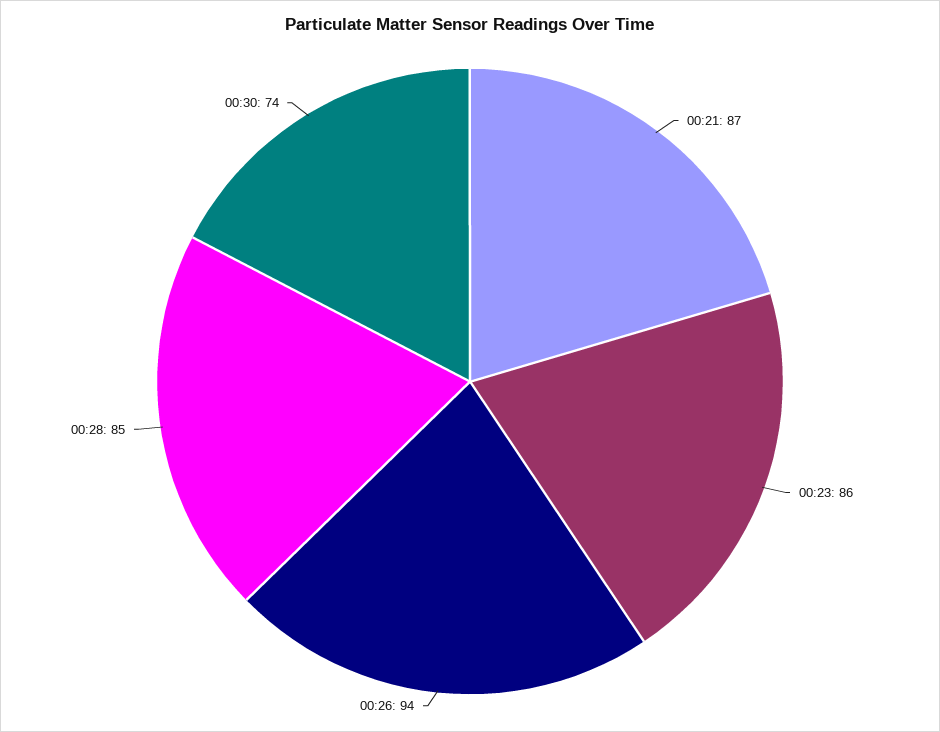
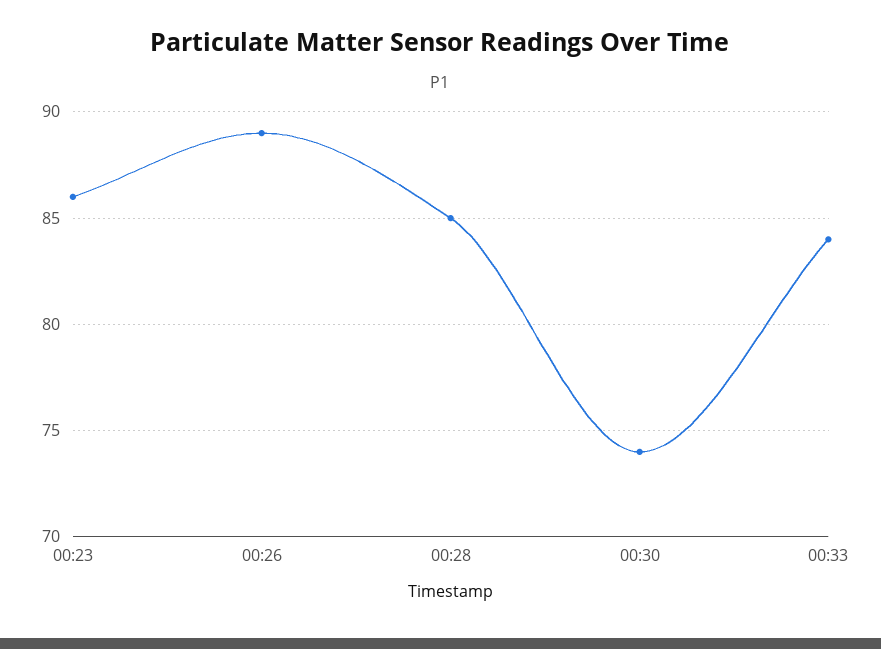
00:21: 87 -> none
00:26: 94 -> 89
00:33: none -> 84

